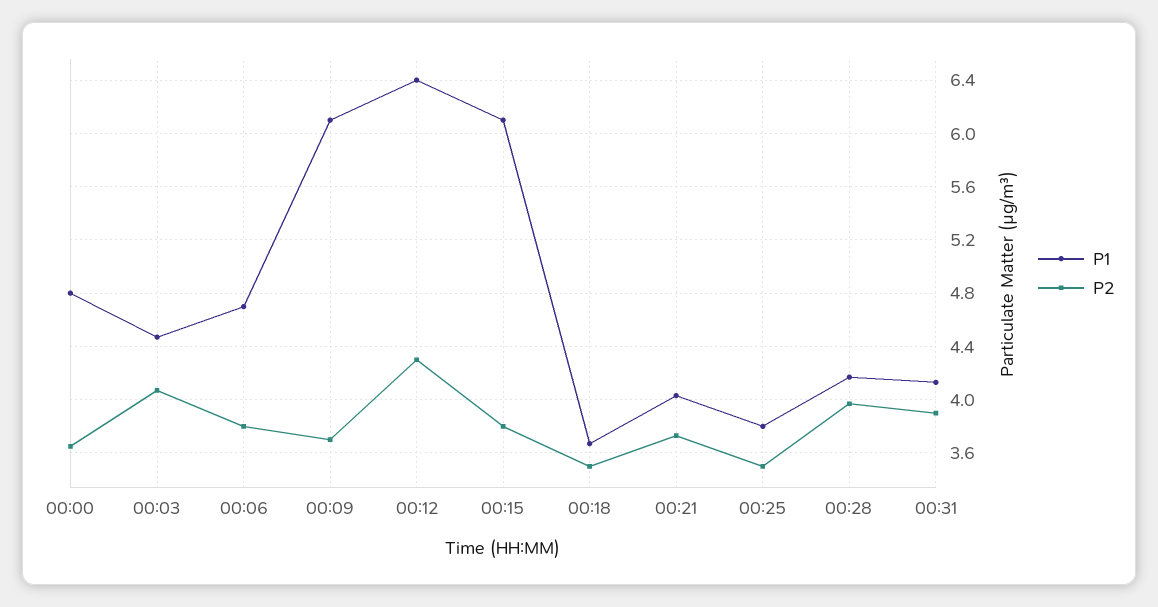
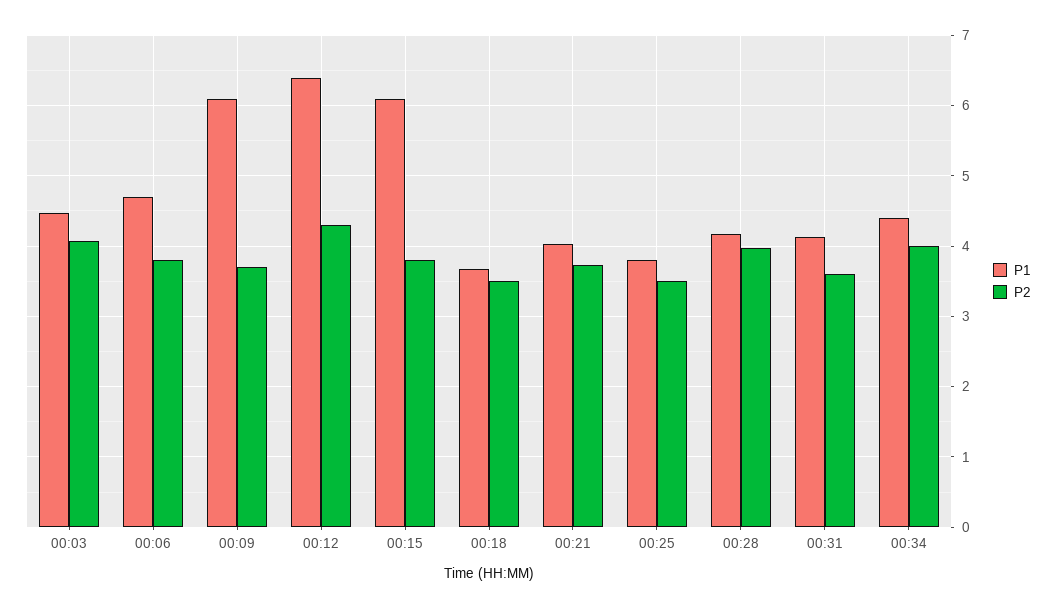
P1, 00:00: 4.8 -> none
P2, 00:00: 3.65 -> none
P2, 00:31: 3.9 -> 3.6
P1, 00:34: none -> 4.4
P2, 00:34: none -> 4

